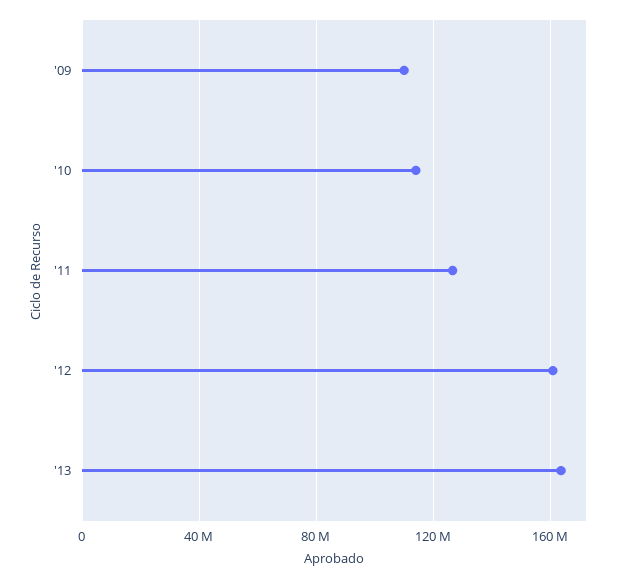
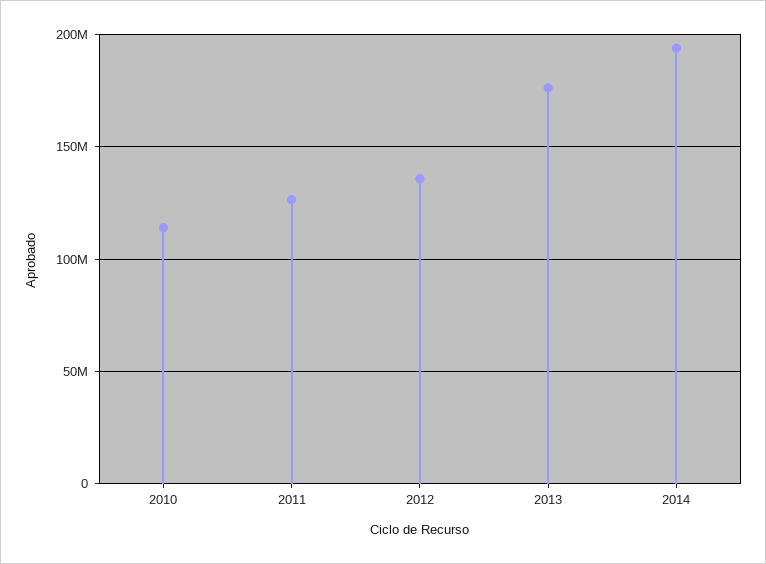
'09: 110000000 -> none
'12: 160000000 -> 135000000
'13: 165000000 -> 175000000
2014: none -> 195000000

